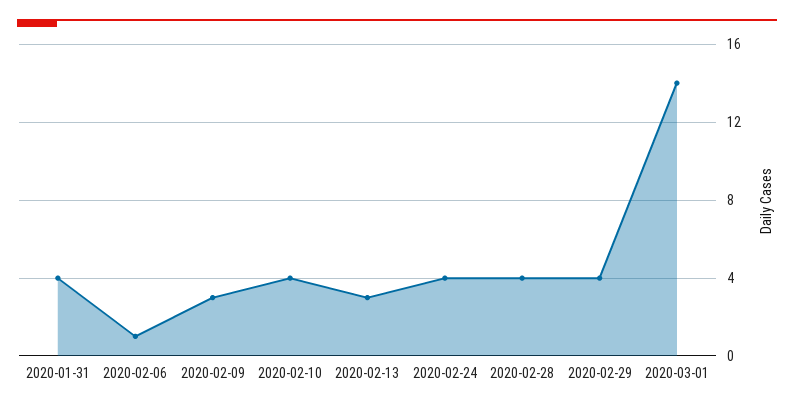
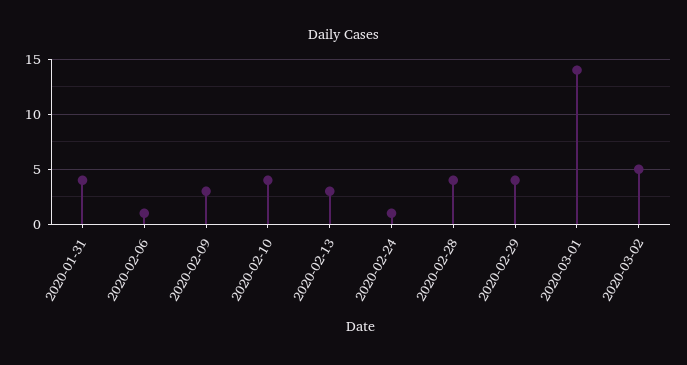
2020-02-24: 4 -> 1
2020-03-02: none -> 5

